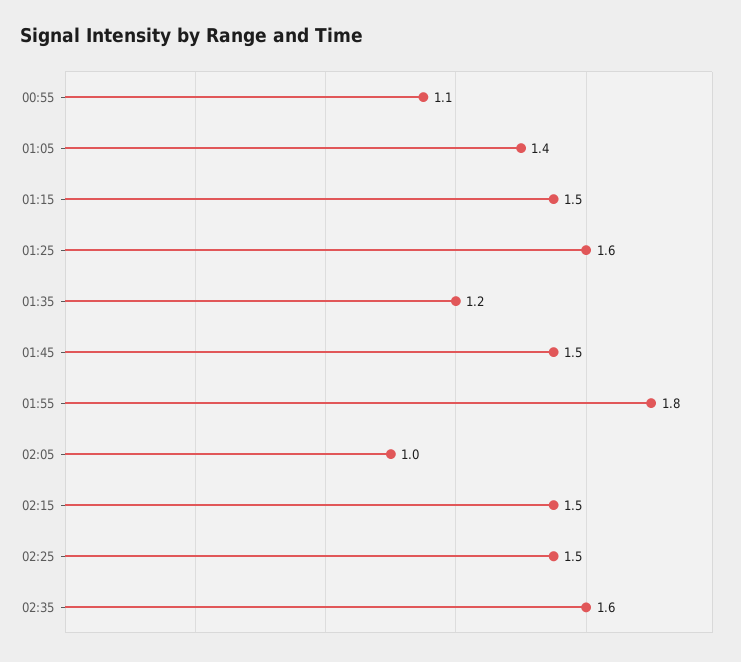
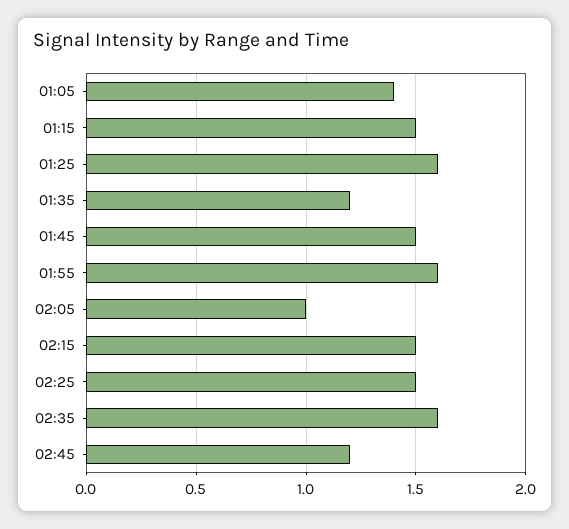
00:55: 1.1 -> none
01:55: 1.8 -> 1.6
02:45: none -> 1.2

